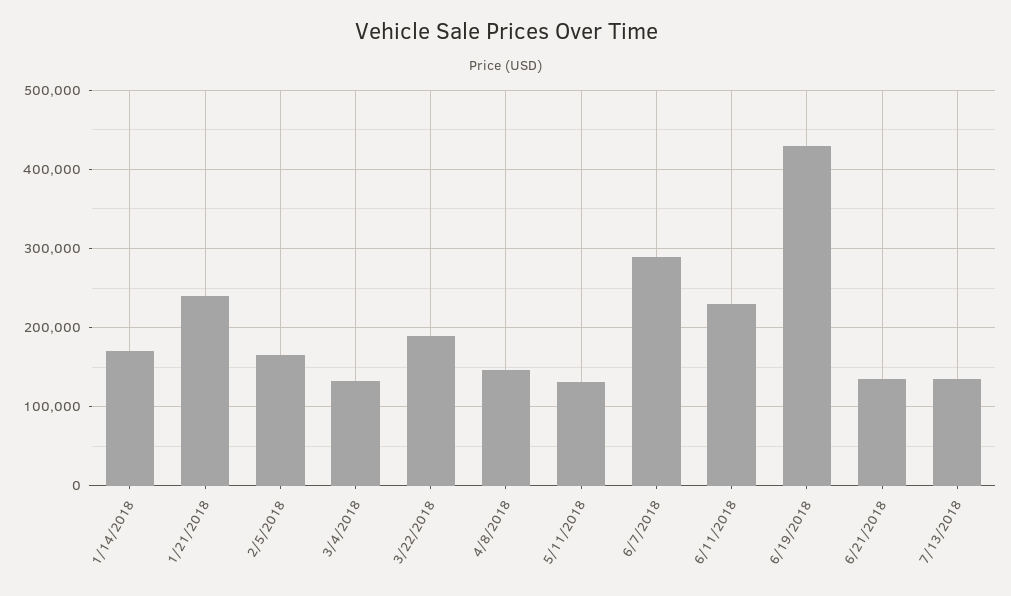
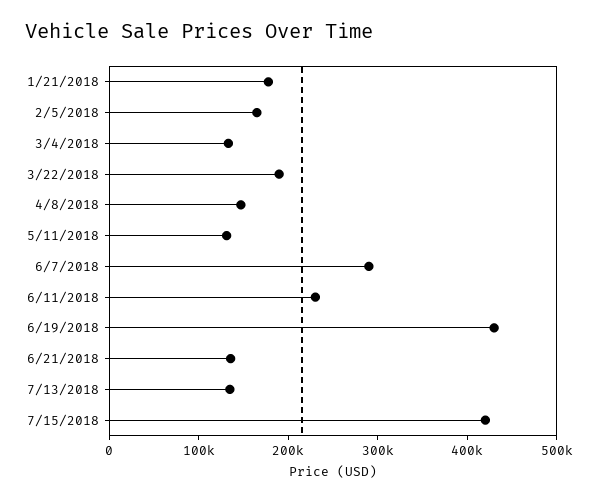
1/14/2018: 170000 -> none
1/21/2018: 240000 -> 180000
7/15/2018: none -> 420000

